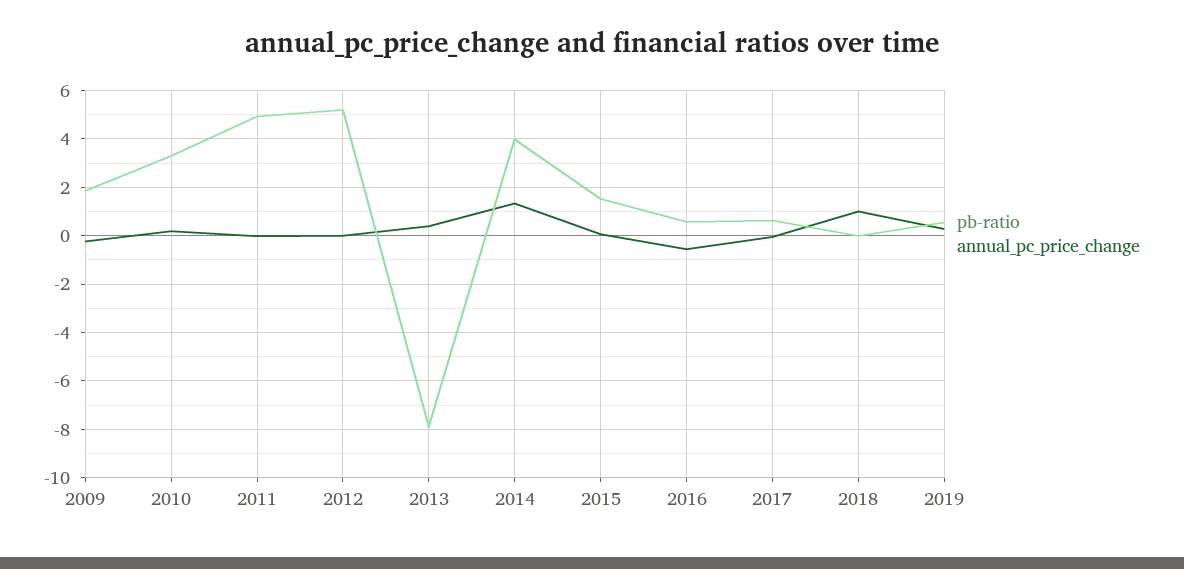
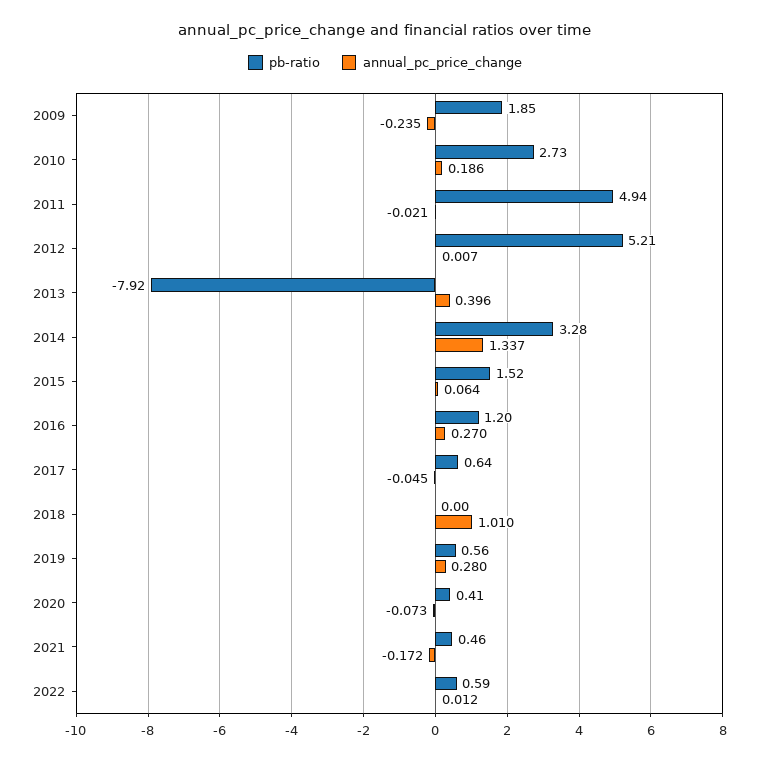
pb-ratio, 2010: 3.25 -> 2.73
pb-ratio, 2014: 4 -> 3.28
pb-ratio, 2016: 0.5 -> 1.2
annual_pc_price_change, 2016: -0.5 -> 0.27
pb-ratio, 2020: none -> 0.41
annual_pc_price_change, 2020: none -> -0.073
pb-ratio, 2021: none -> 0.46
annual_pc_price_change, 2021: none -> -0.172
pb-ratio, 2022: none -> 0.59
annual_pc_price_change, 2022: none -> 0.012

